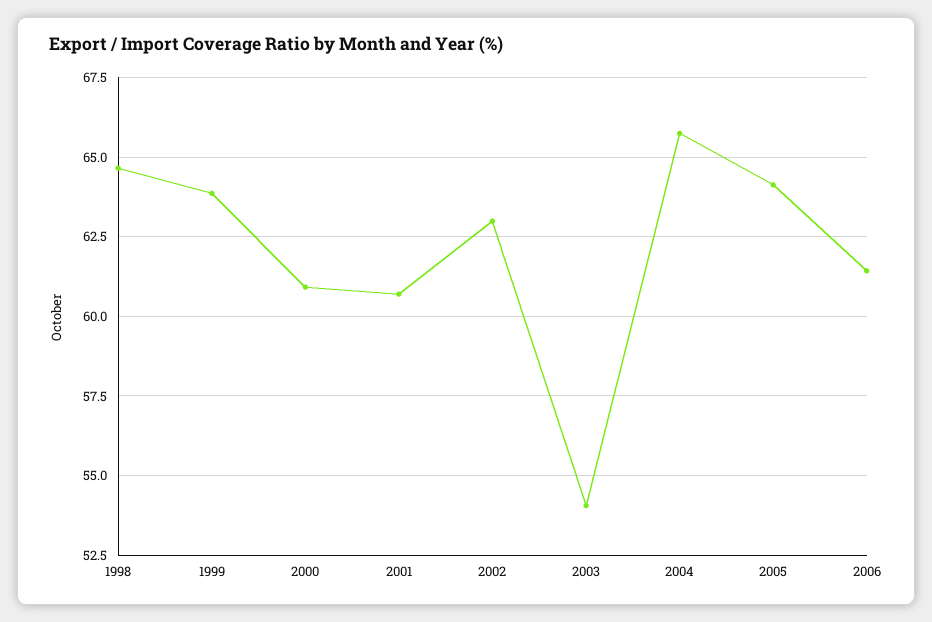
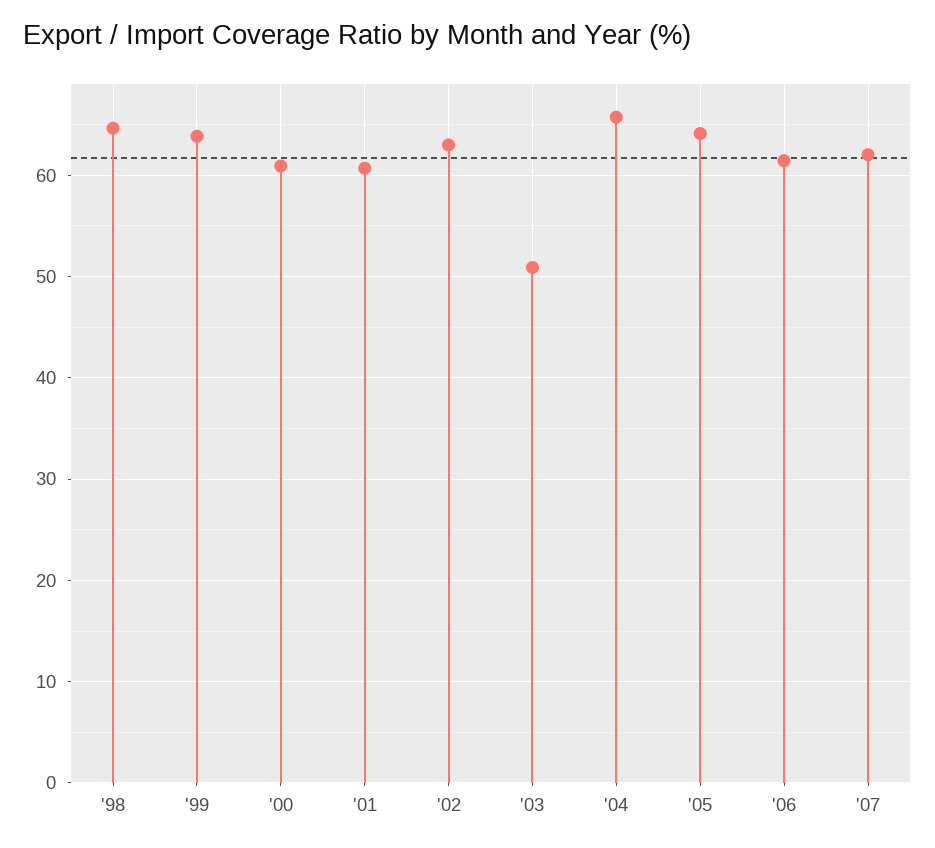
2003: 54 -> 51
'07: none -> 62

